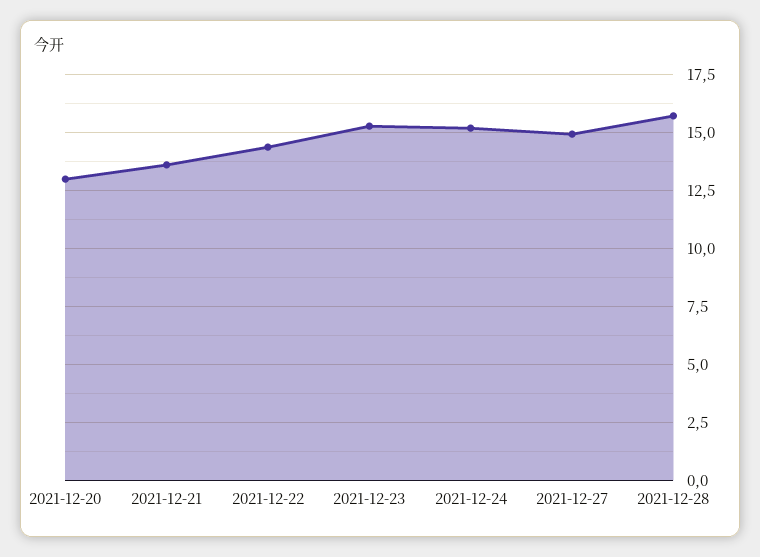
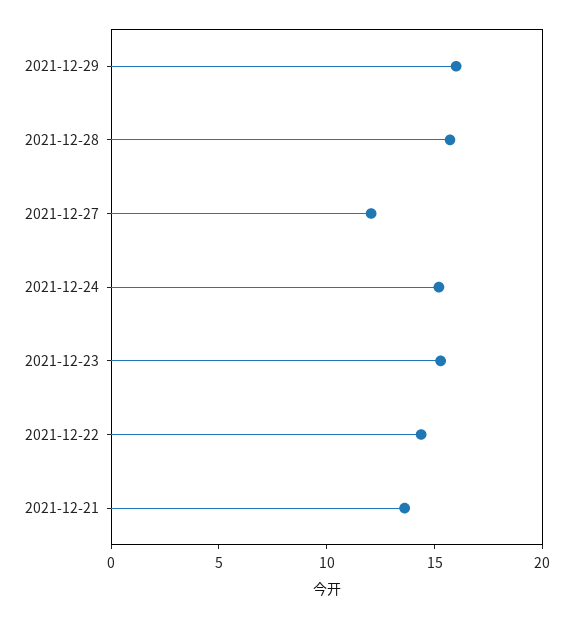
2021-12-20: 13 -> none
2021-12-27: 15 -> 12
2021-12-29: none -> 16

